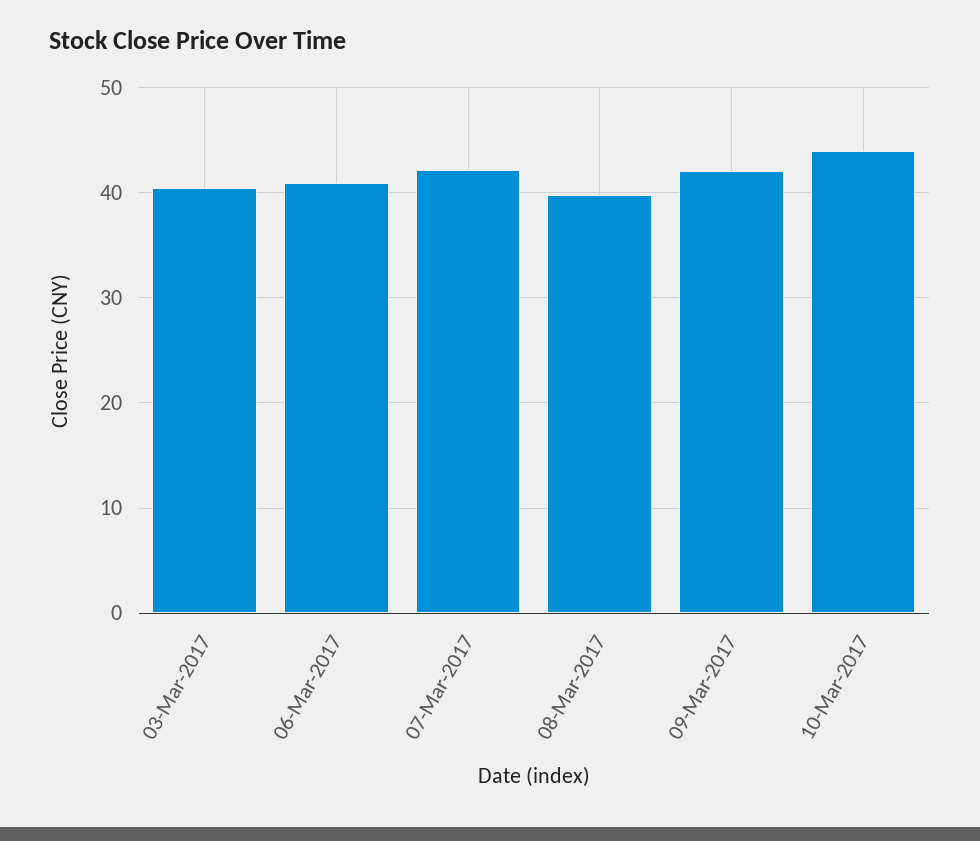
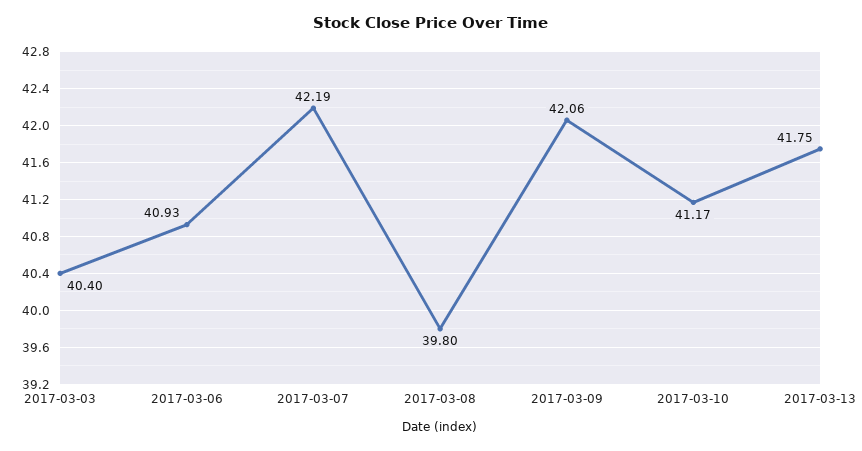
10-Mar-2017: 44 -> 41.17
2017-03-13: none -> 41.75

